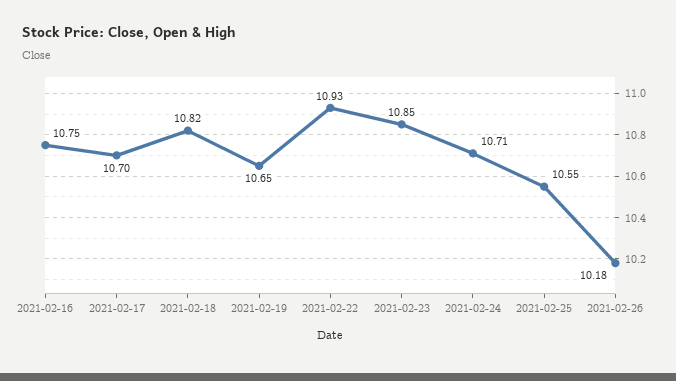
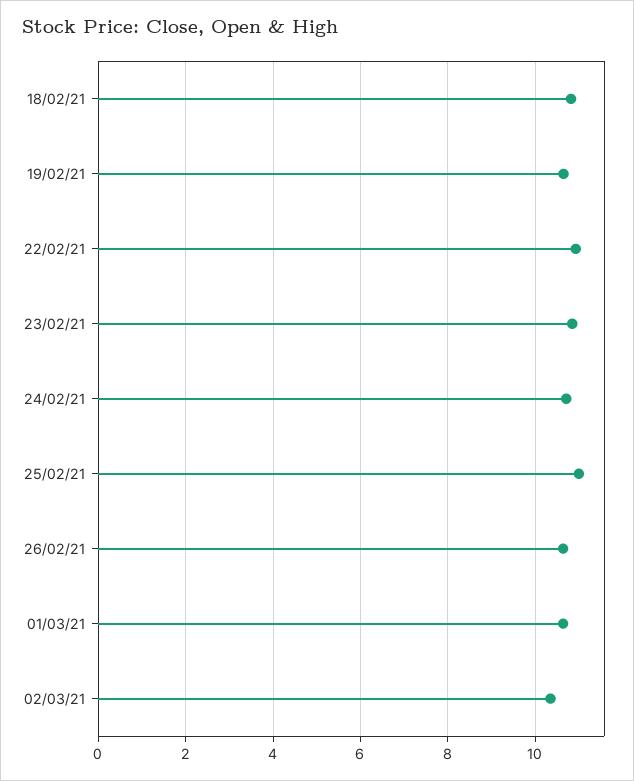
2021-02-16: 10.75 -> none
2021-02-17: 10.7 -> none
2021-02-25: 10.55 -> 11
2021-02-26: 10.18 -> 10.6
01/03/21: none -> 10.6
02/03/21: none -> 10.4

